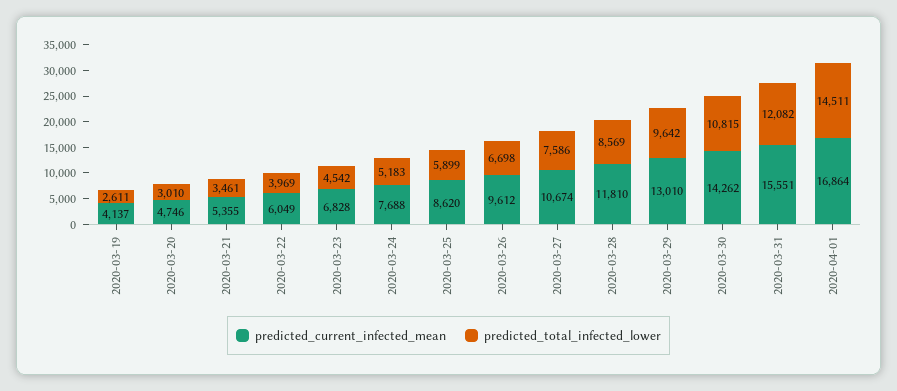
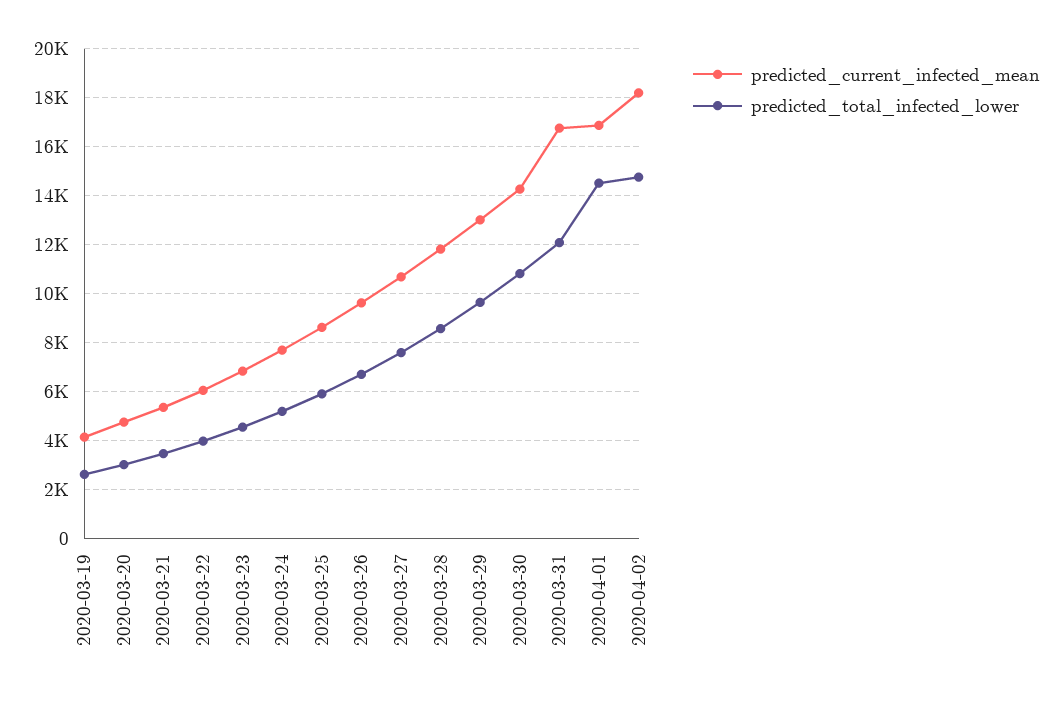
predicted_current_infected_mean, 2020-03-31: 15551 -> 16750
predicted_current_infected_mean, 2020-04-02: none -> 18250
predicted_total_infected_lower, 2020-04-02: none -> 14750

